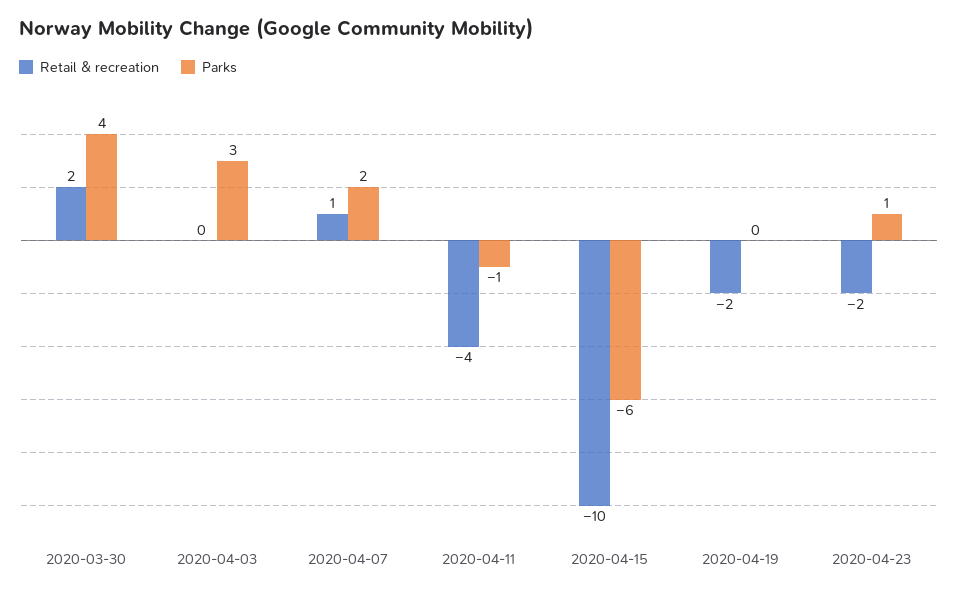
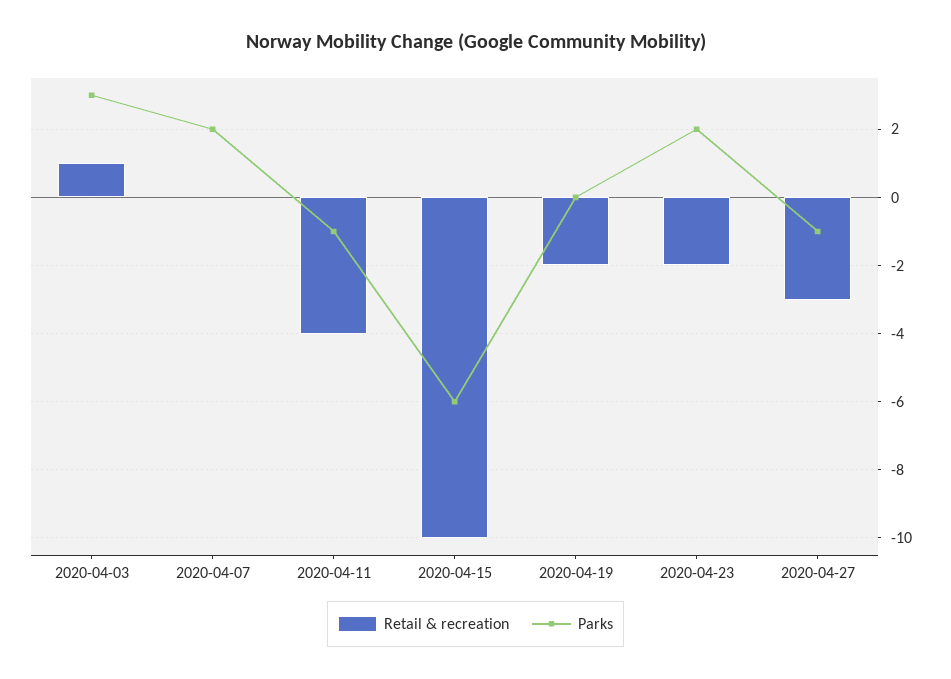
Retail & recreation, 2020-03-30: 2 -> none
Parks, 2020-03-30: 4 -> none
Retail & recreation, 2020-04-03: 0 -> 1
Retail & recreation, 2020-04-07: 1 -> 0
Parks, 2020-04-23: 1 -> 2
Retail & recreation, 2020-04-27: none -> -3
Parks, 2020-04-27: none -> -1

